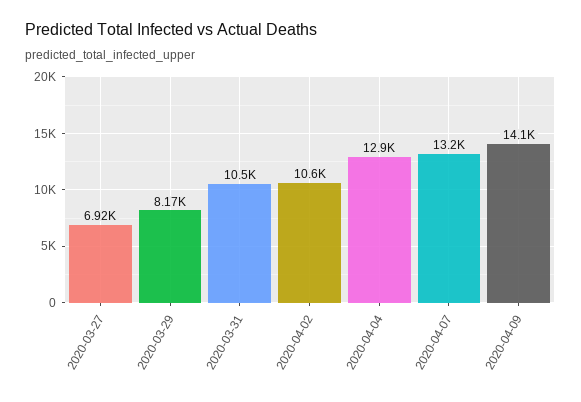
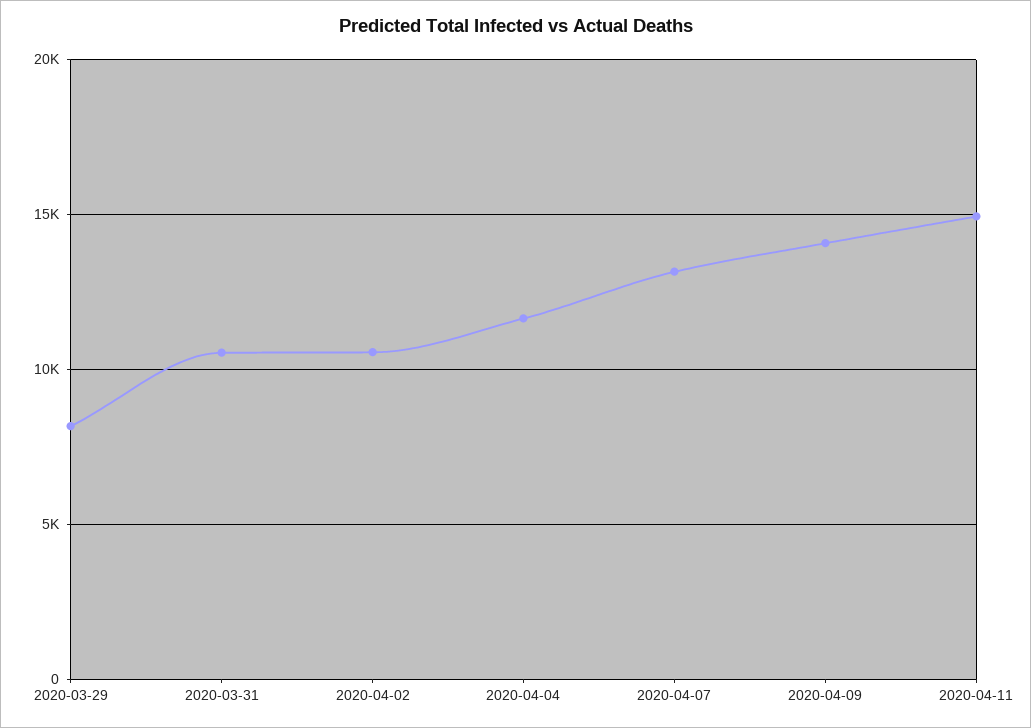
2020-03-27: 6920 -> none
2020-04-04: 12900 -> 11500
2020-04-11: none -> 15000

